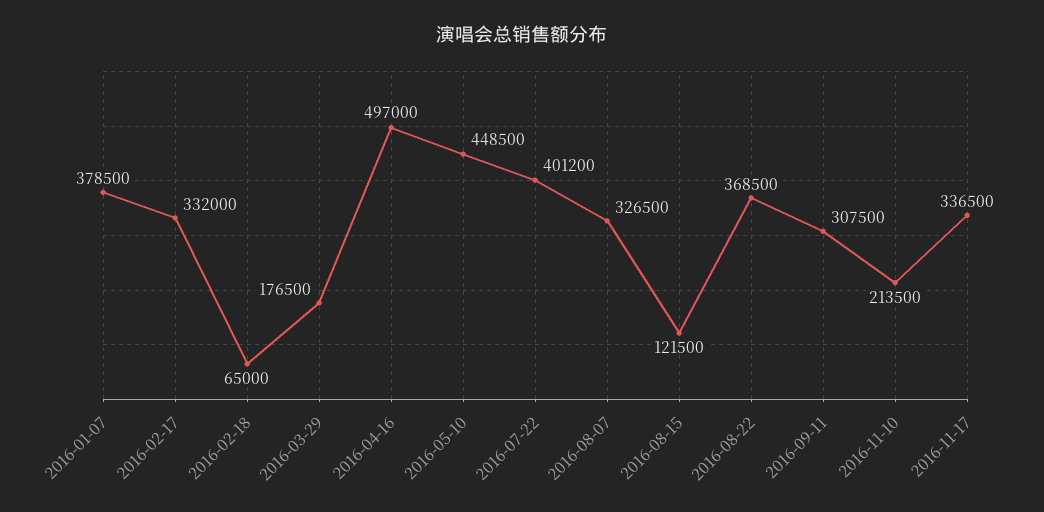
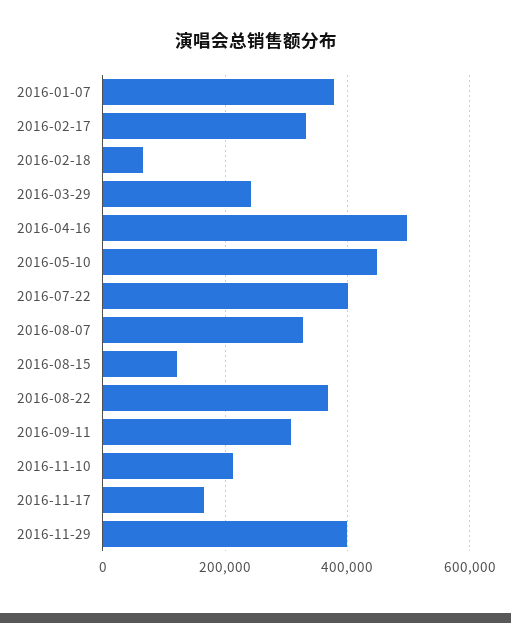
2016-03-29: 176500 -> 240000
2016-11-17: 336500 -> 160000
2016-11-29: none -> 400000

